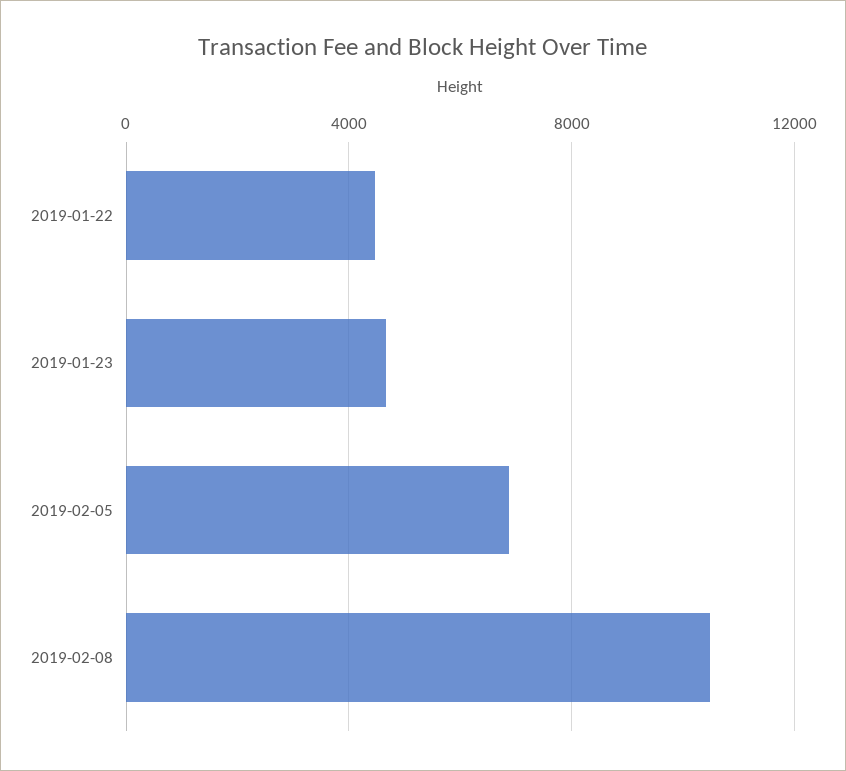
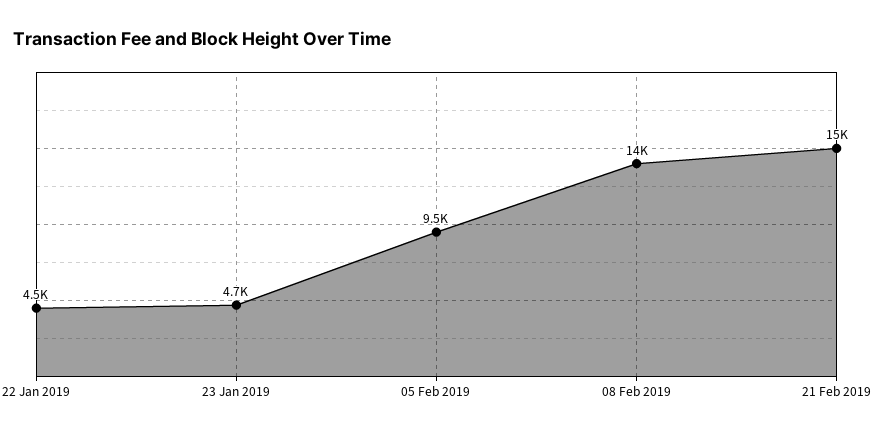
2019-02-05: 7000 -> 9500
2019-02-08: 10500 -> 14000
21 Feb 2019: none -> 15000

